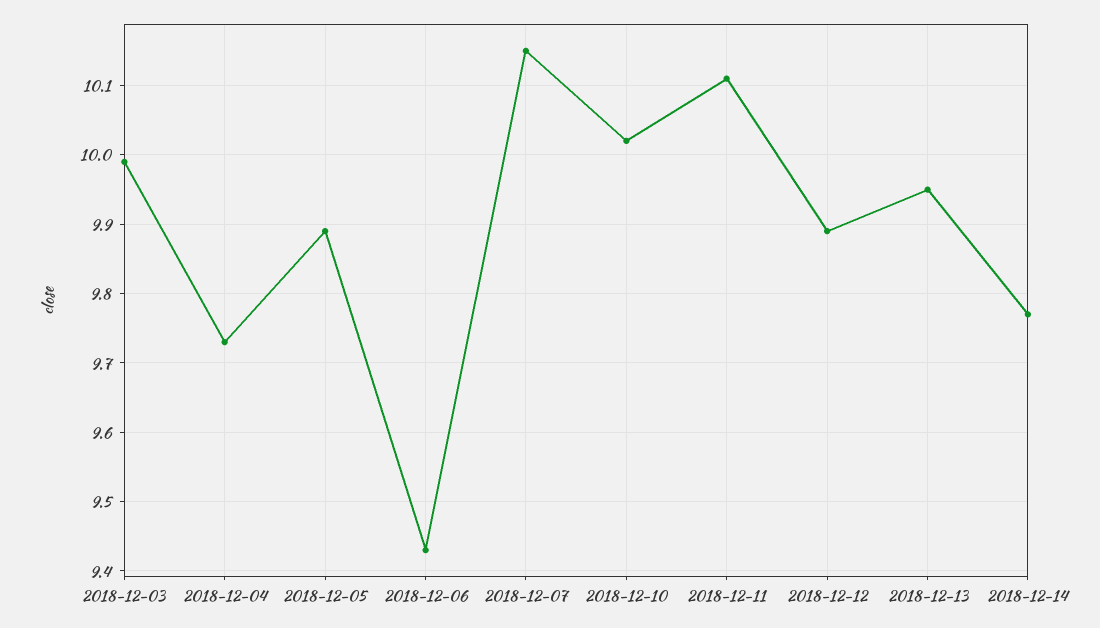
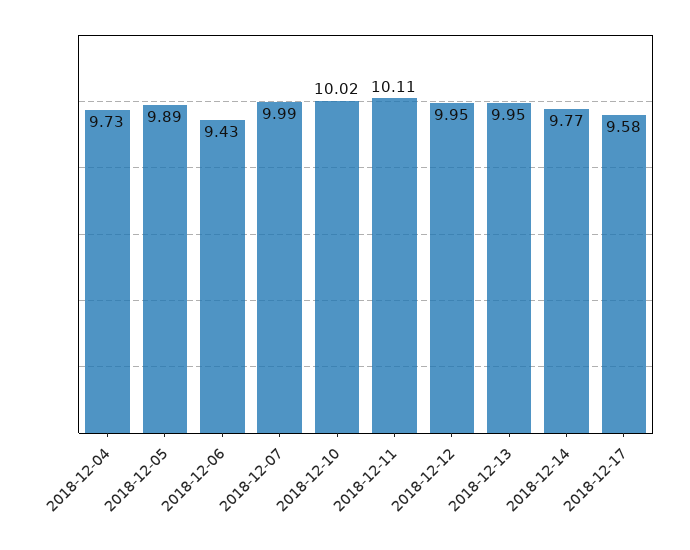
2018-12-03: 9.99 -> none
2018-12-07: 10.15 -> 9.99
2018-12-12: 9.89 -> 9.95
2018-12-17: none -> 9.58

